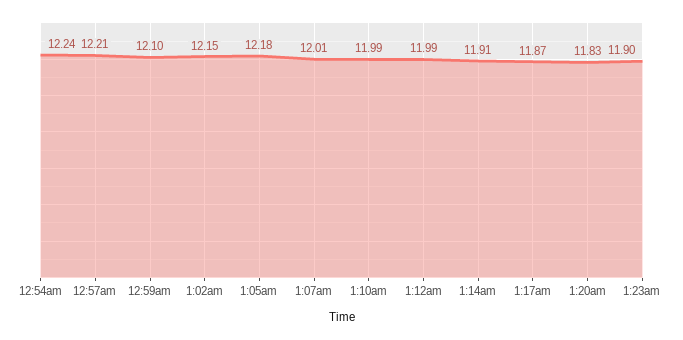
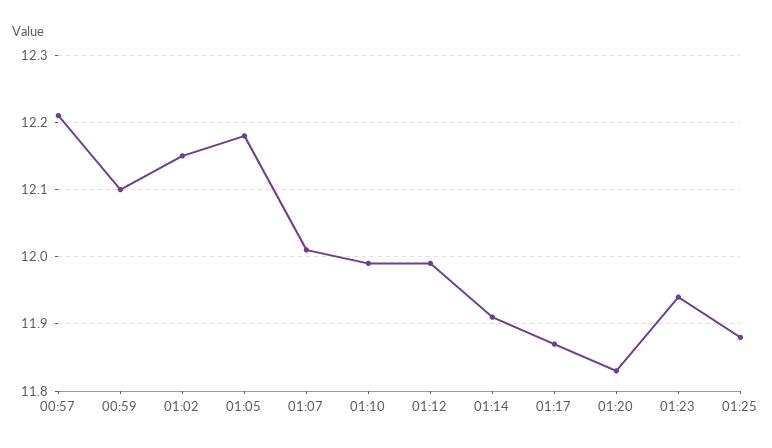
12:54am: 12.24 -> none
1:23am: 11.9 -> 11.94
01:25: none -> 11.88

